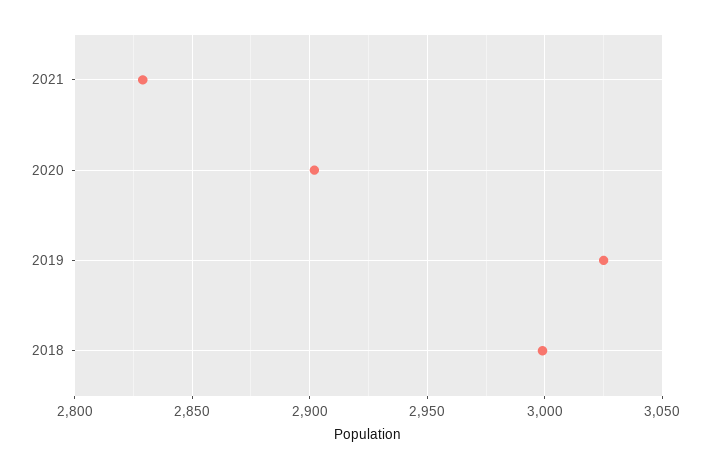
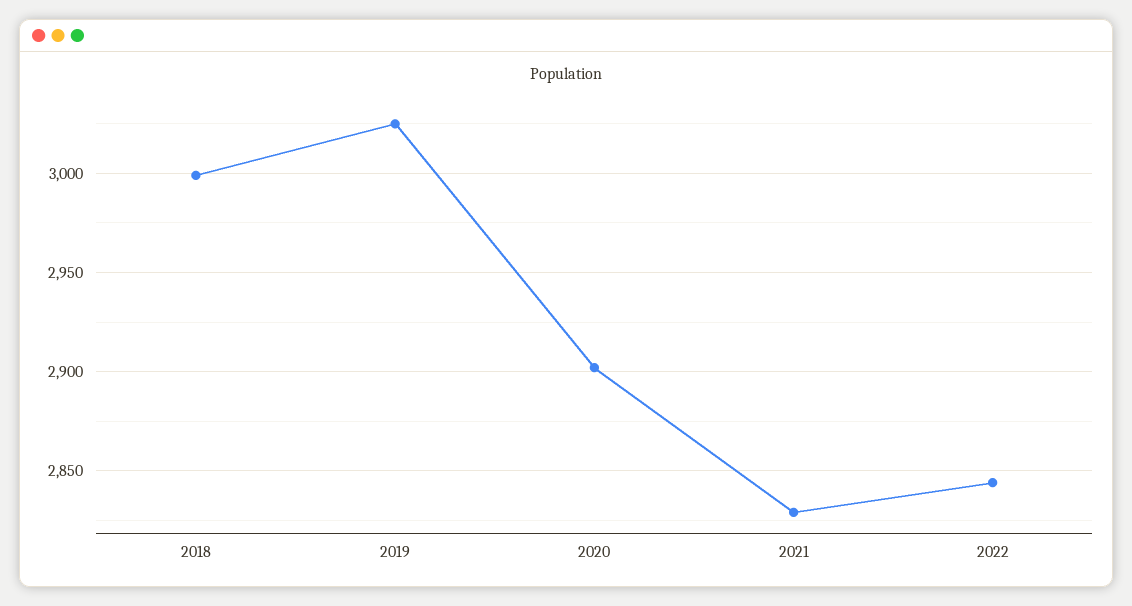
2022: none -> 2845

